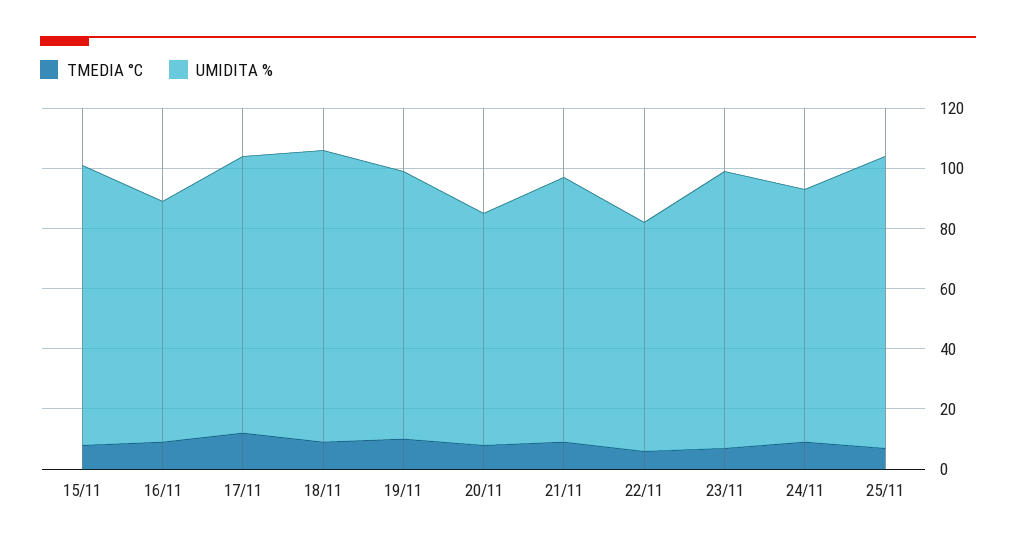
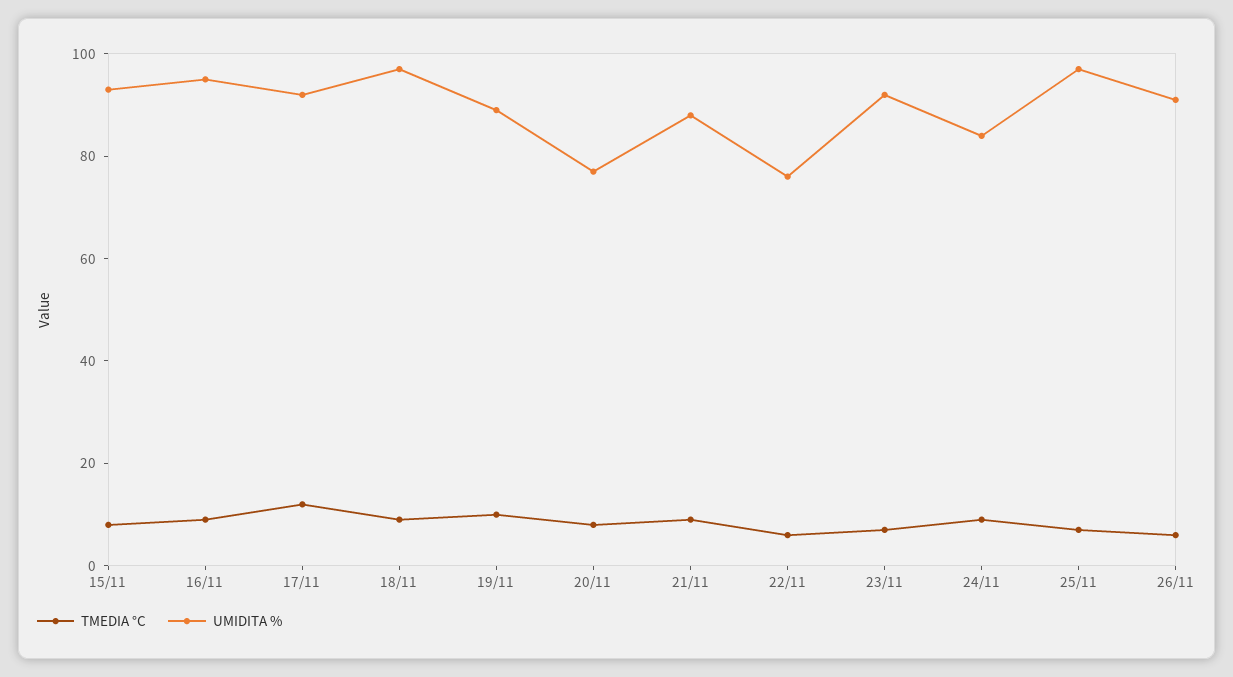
UMIDITA %, 16/11: 80 -> 95
TMEDIA °C, 26/11: none -> 5
UMIDITA %, 26/11: none -> 90

